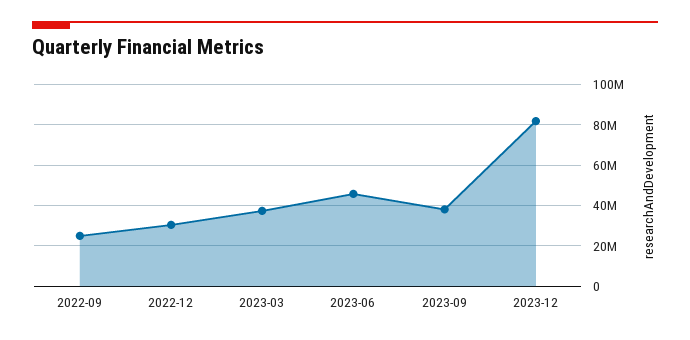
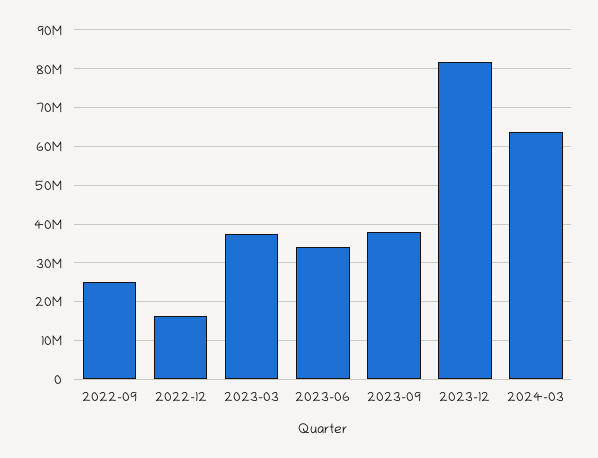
2022-12: 30000000 -> 16000000
2023-06: 45000000 -> 34000000
2024-03: none -> 64000000

